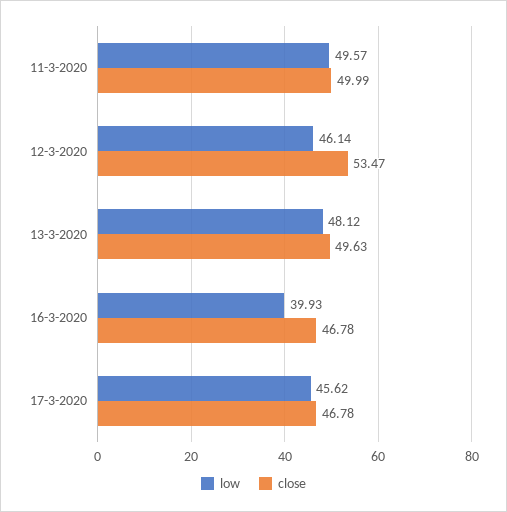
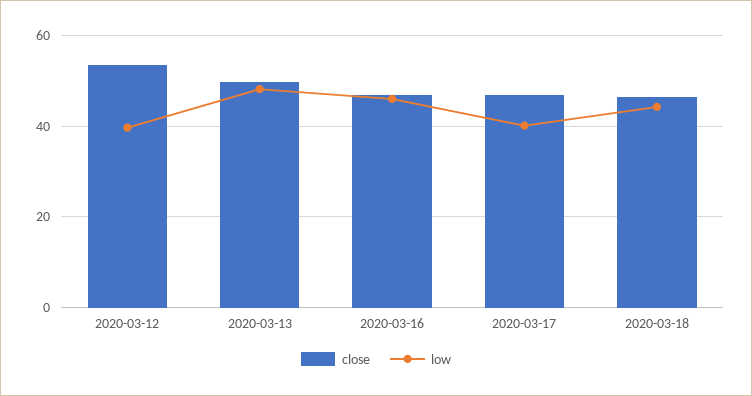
low, 11-3-2020: 49.57 -> none
close, 11-3-2020: 49.99 -> none
low, 12-3-2020: 46.14 -> 40
low, 16-3-2020: 39.93 -> 46
low, 17-3-2020: 45.62 -> 40
close, 2020-03-18: none -> 46
low, 2020-03-18: none -> 44

